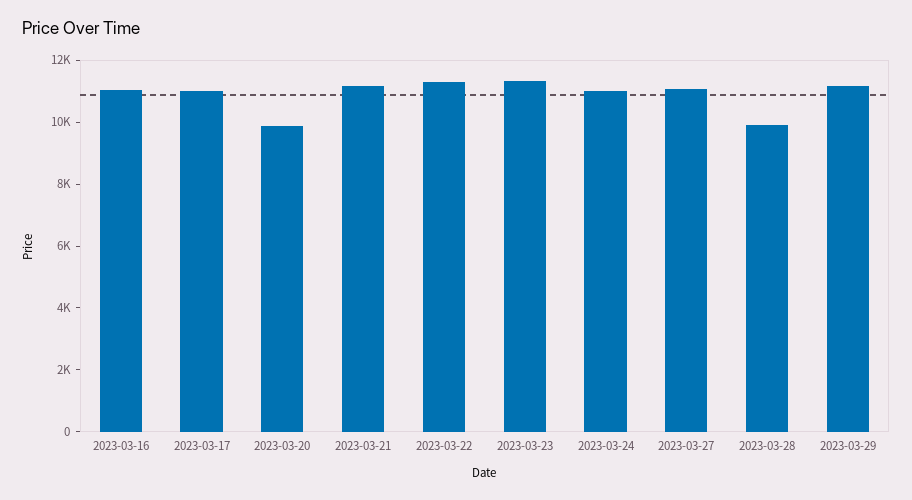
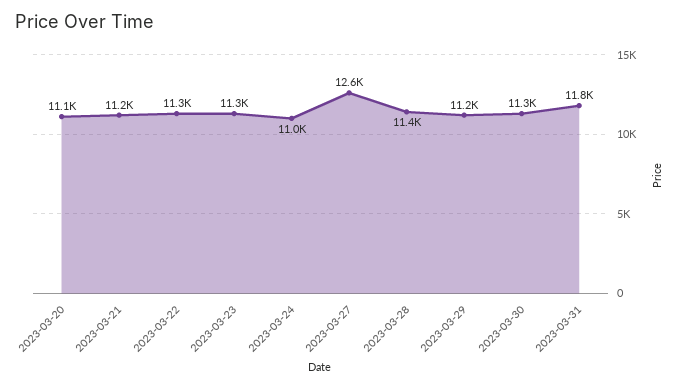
2023-03-16: 11000 -> none
2023-03-17: 11000 -> none
2023-03-20: 10000 -> 11100
2023-03-27: 11000 -> 12600
2023-03-28: 10000 -> 11400
2023-03-30: none -> 11300
2023-03-31: none -> 11800

